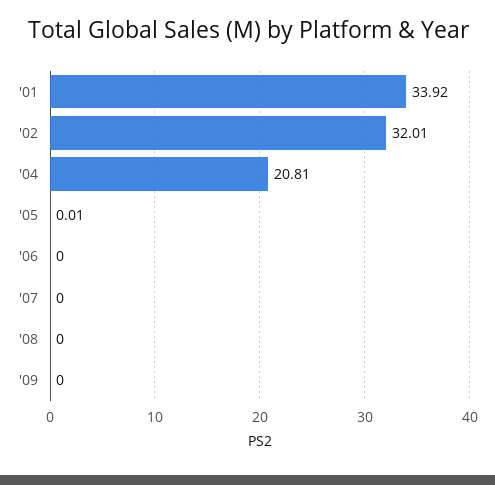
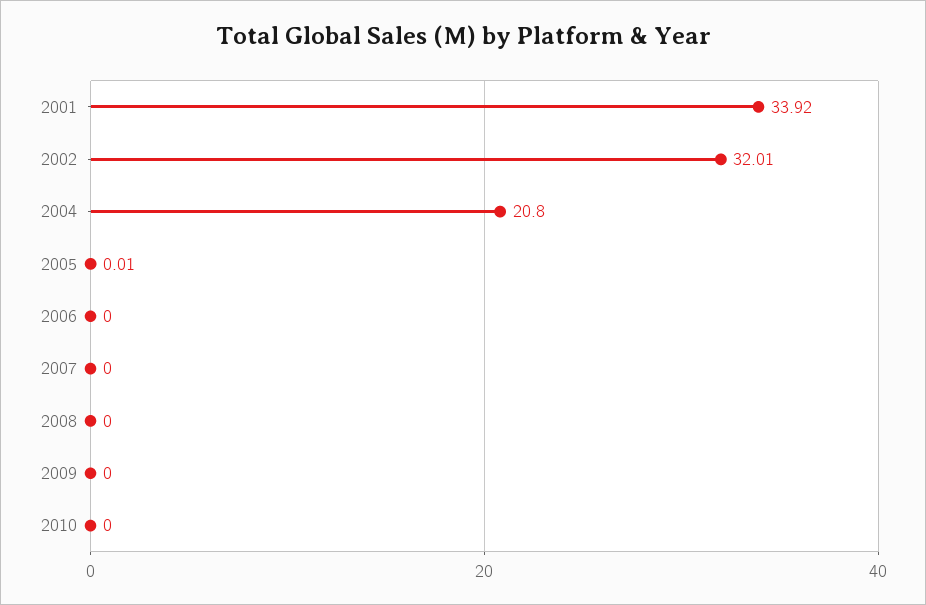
'04: 20.81 -> 20.8
2010: none -> 0

